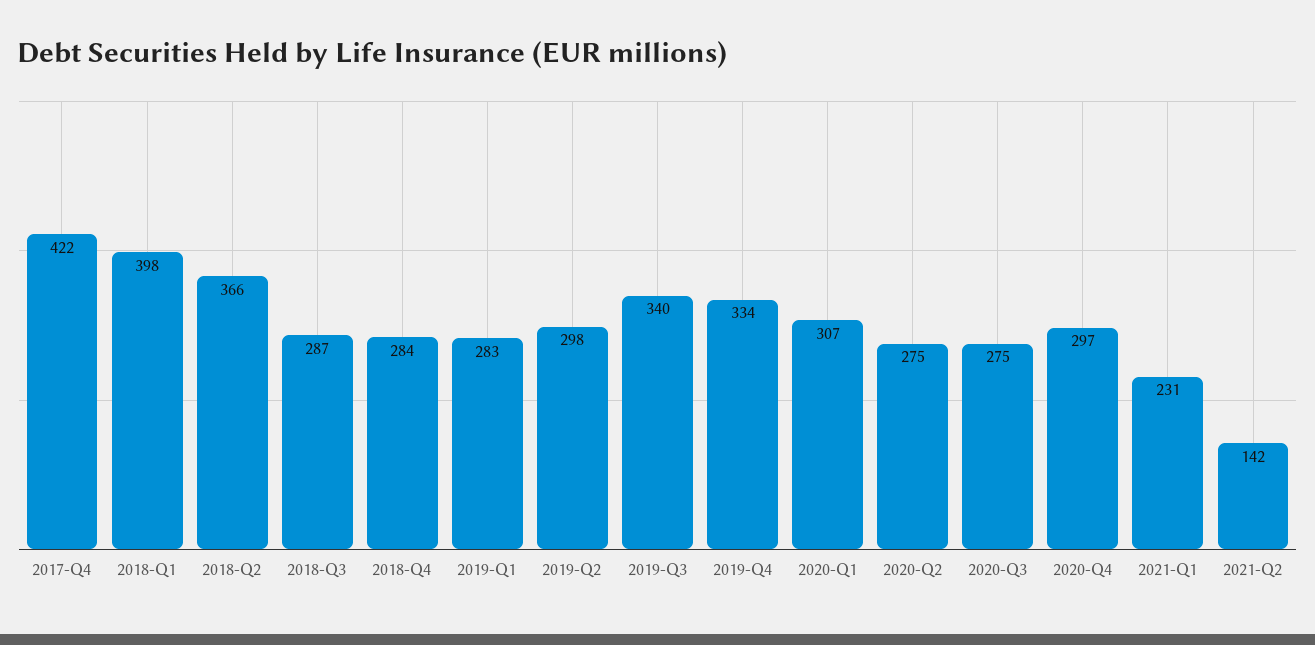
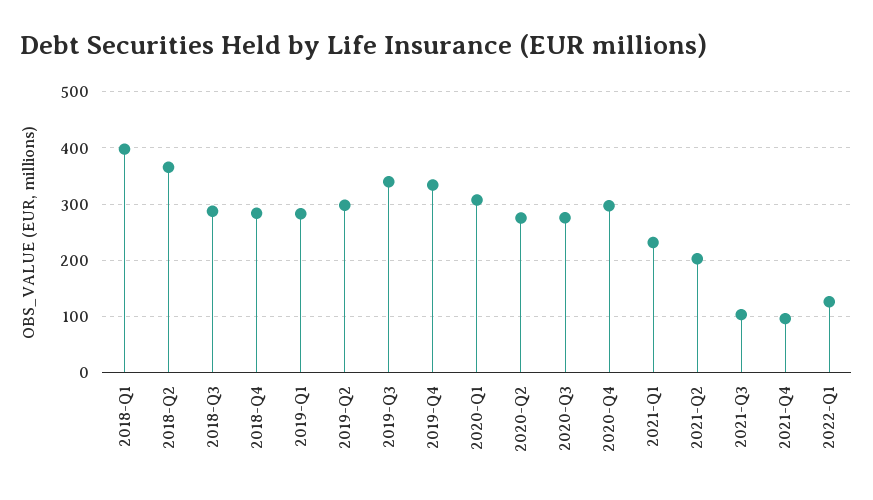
2017-Q4: 422 -> none
2021-Q2: 142 -> 200
2021-Q3: none -> 100
2021-Q4: none -> 100
2022-Q1: none -> 120

